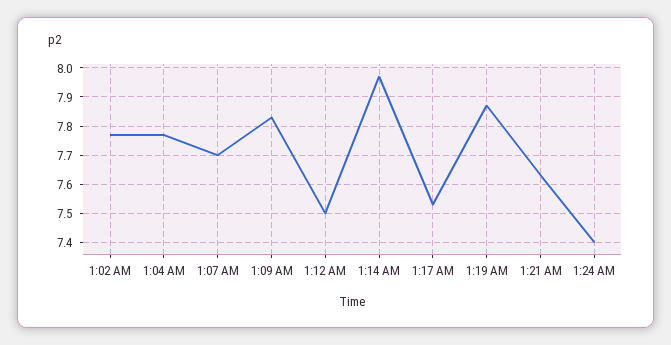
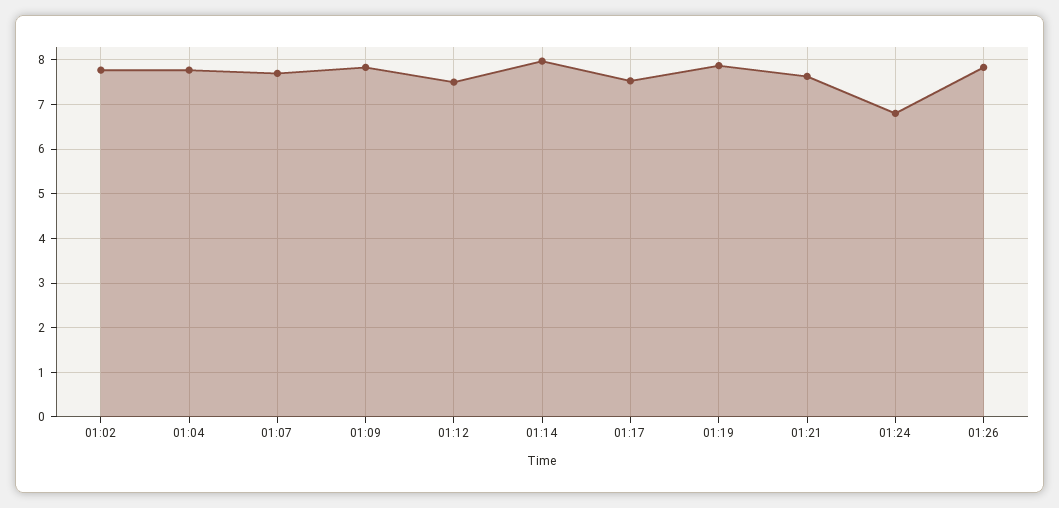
1:24 AM: 7.4 -> 6.8
01:26: none -> 7.8

